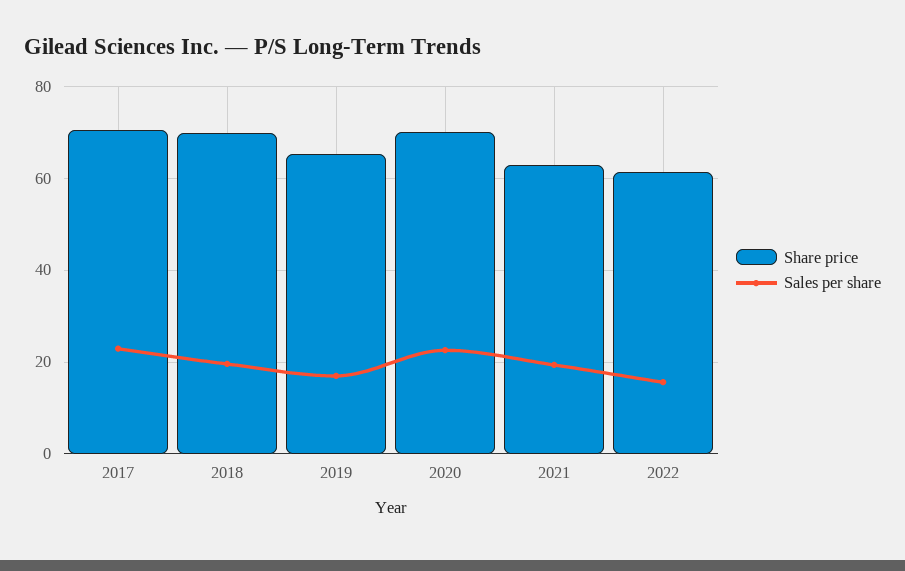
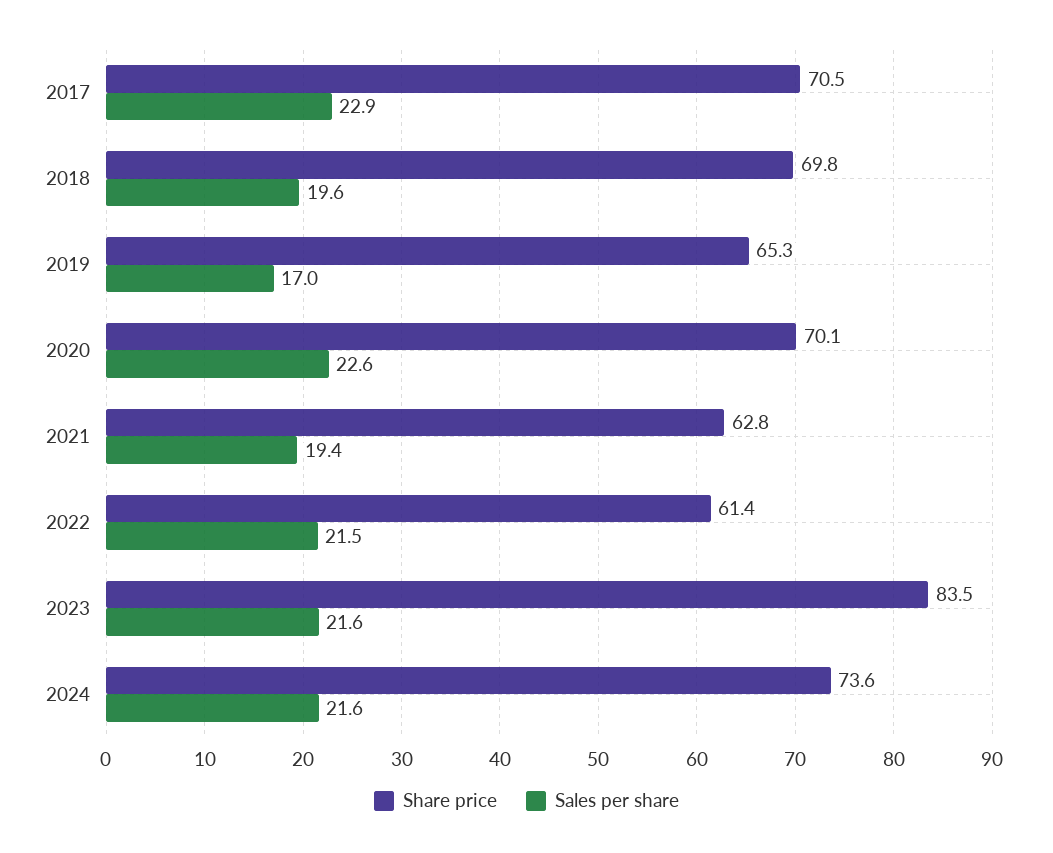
Sales per share, 2022: 16 -> 21.5
Share price, 2023: none -> 83.5
Sales per share, 2023: none -> 21.6
Share price, 2024: none -> 73.6
Sales per share, 2024: none -> 21.6

